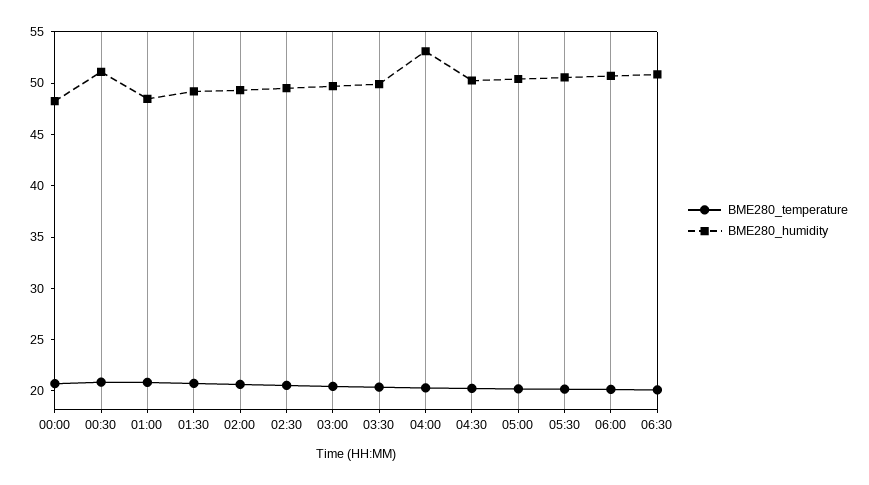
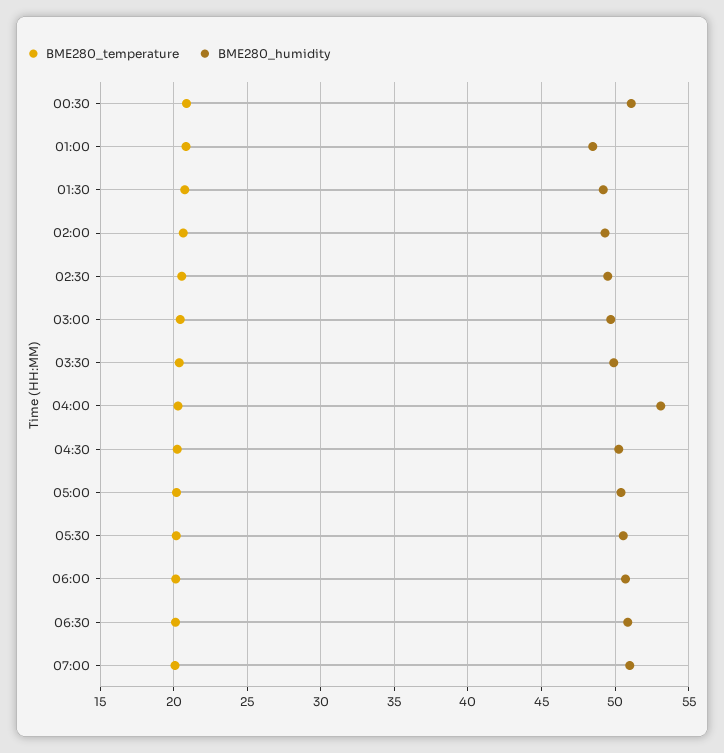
BME280_temperature, 00:00: 21 -> none
BME280_humidity, 00:00: 48 -> none
BME280_temperature, 07:00: none -> 20
BME280_humidity, 07:00: none -> 51

